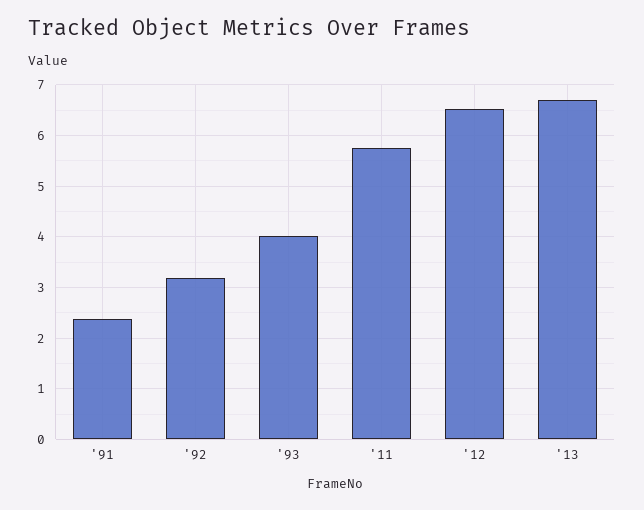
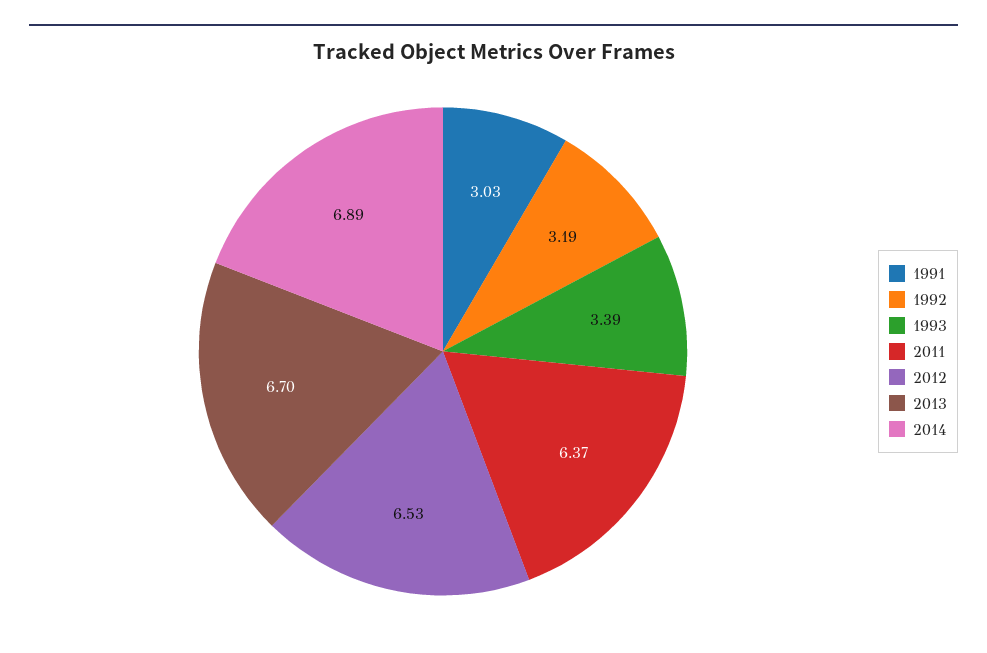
'91: 2.4 -> 3.03
'93: 4 -> 3.39
'11: 5.8 -> 6.37
2014: none -> 6.89

